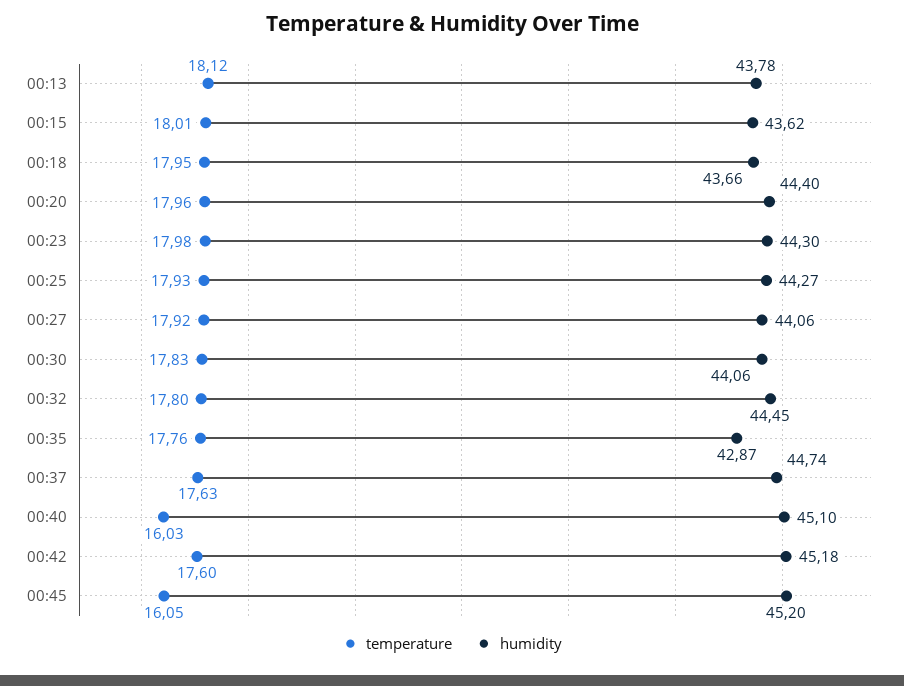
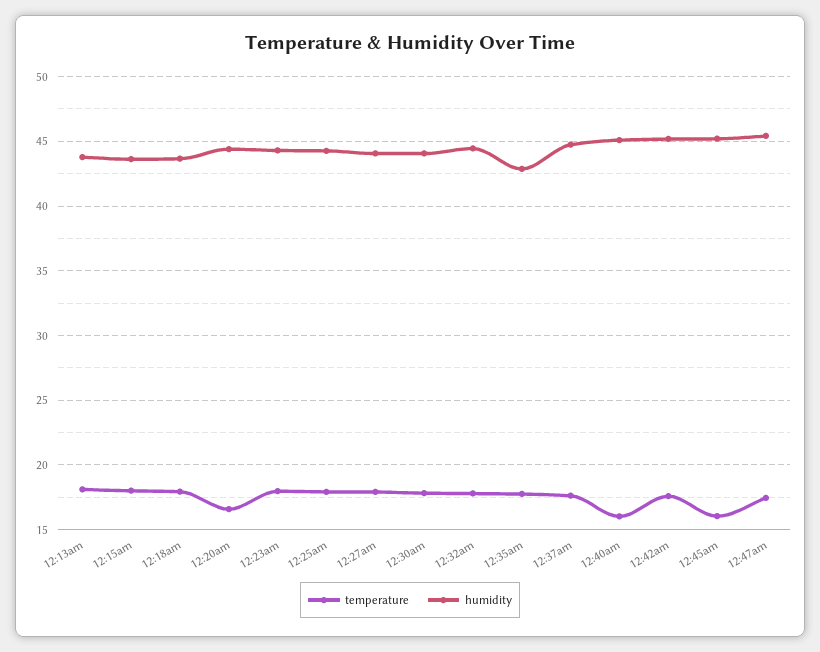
temperature, 00:20: 17.96 -> 16.5
temperature, 12:47am: none -> 17.5
humidity, 12:47am: none -> 45.5

